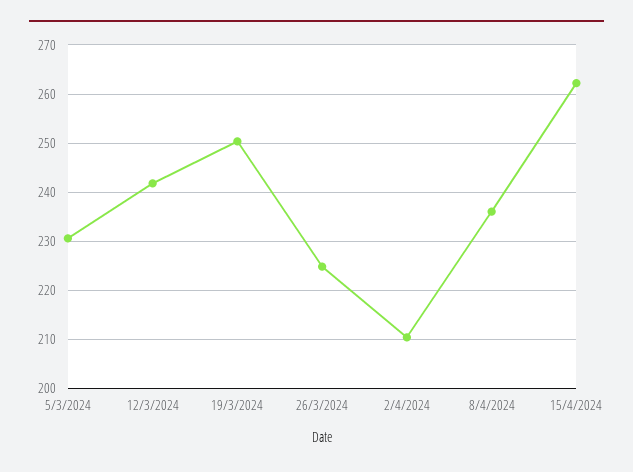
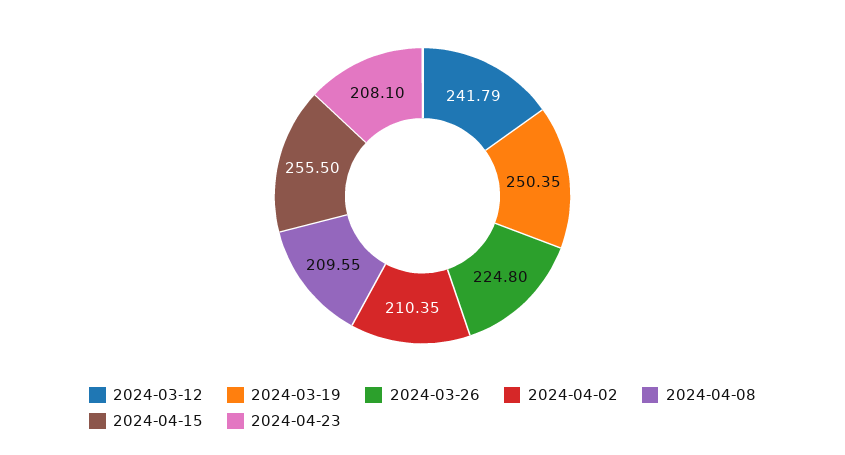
5/3/2024: 230 -> none
8/4/2024: 236 -> 209.55
15/4/2024: 262 -> 255.5
2024-04-23: none -> 208.1

